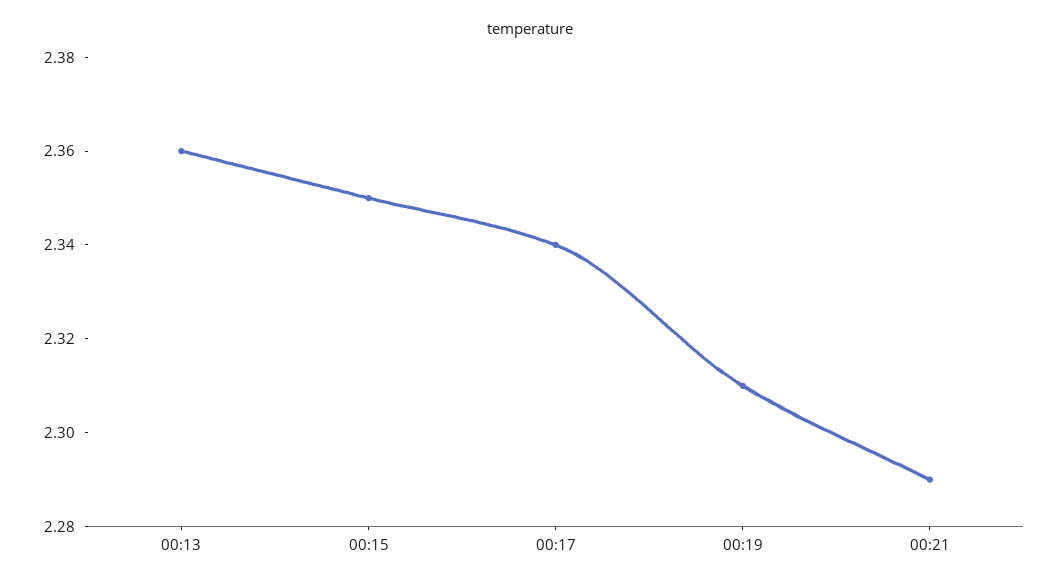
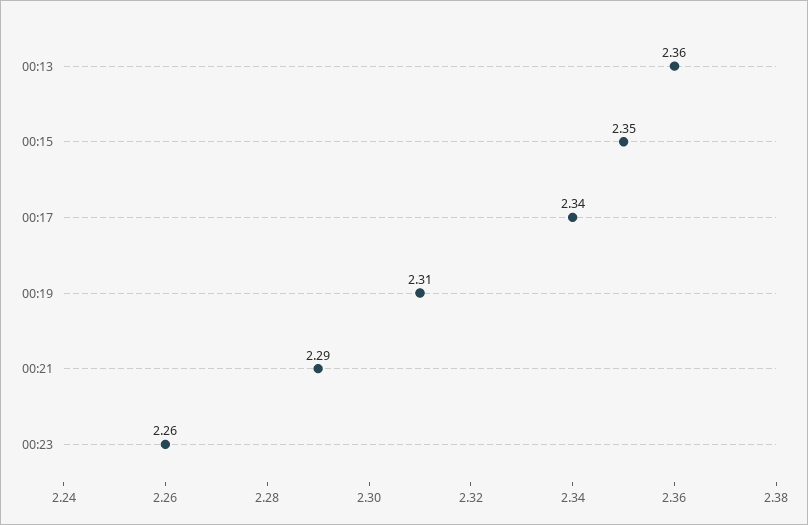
00:23: none -> 2.26

